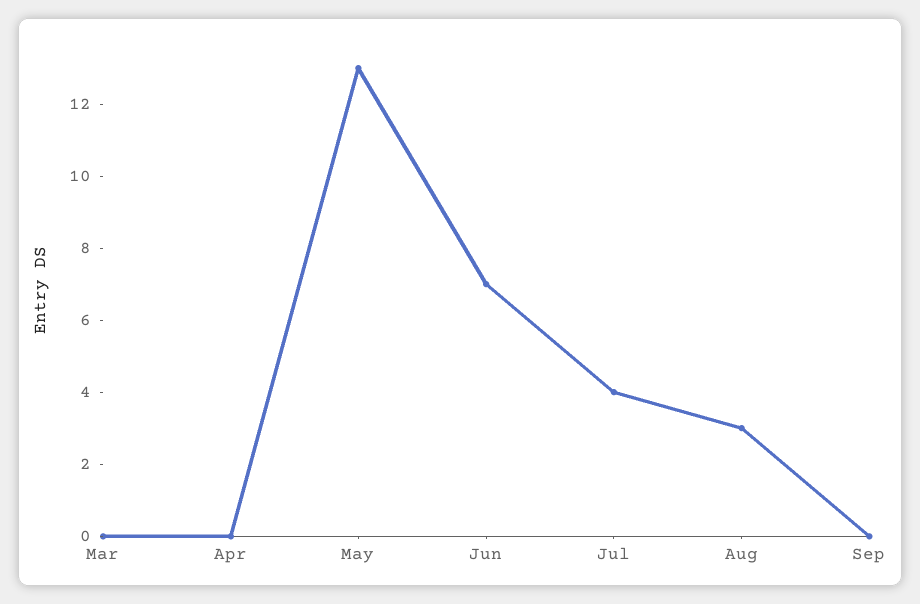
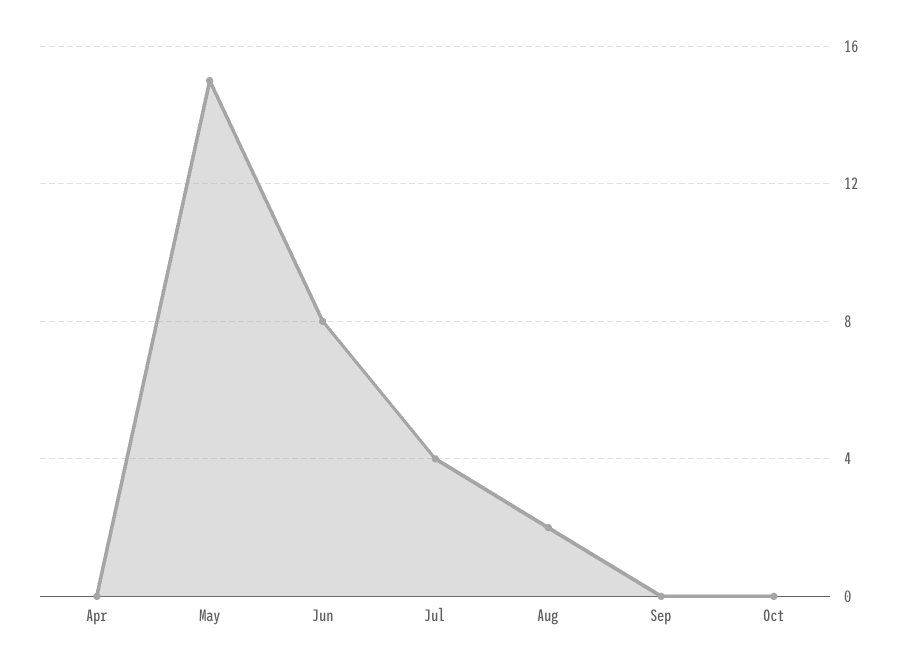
Mar: 0 -> none
May: 13 -> 15
Jun: 7 -> 8
Aug: 3 -> 2
Oct: none -> 0

